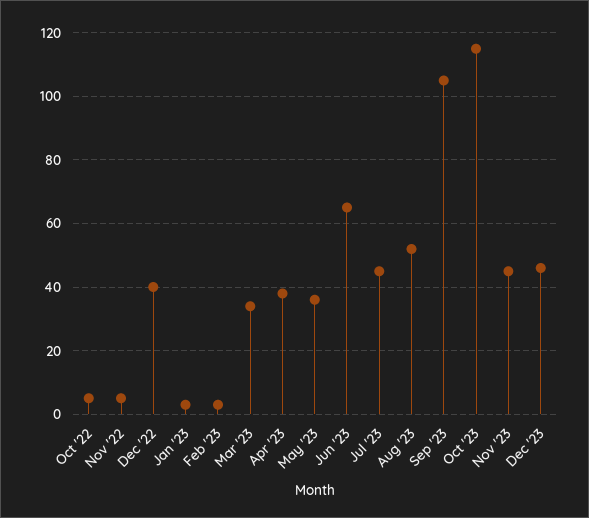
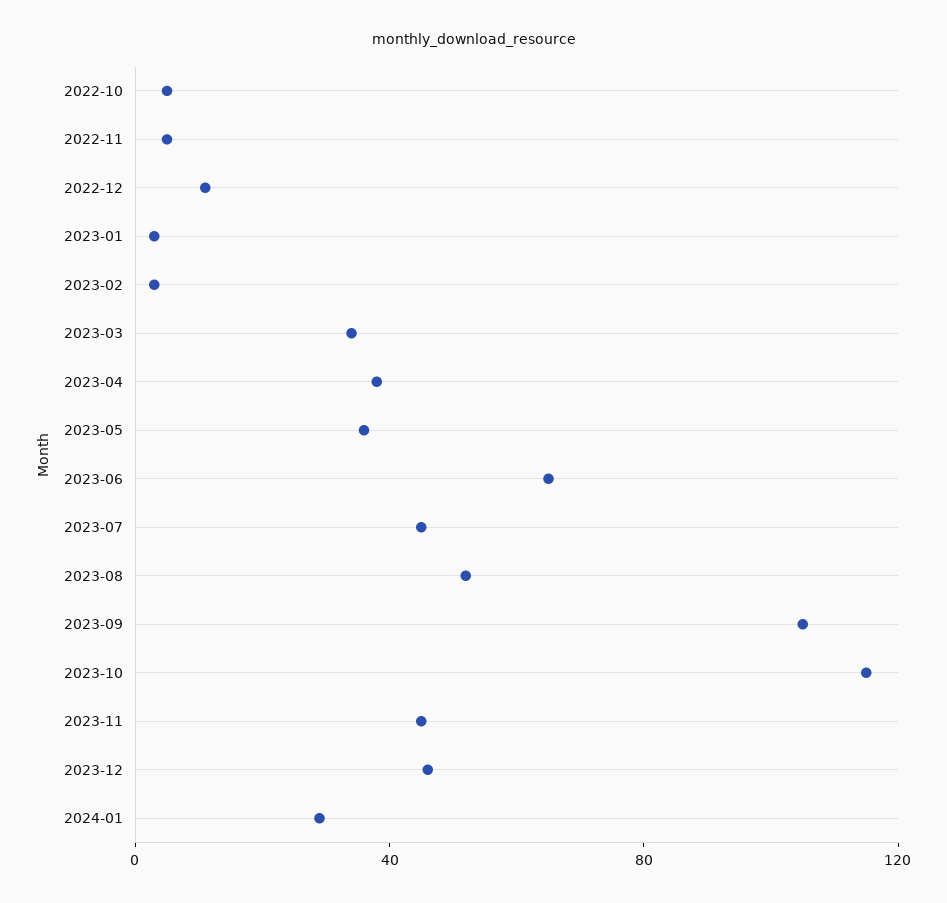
Dec '22: 40 -> 10
2024-01: none -> 30

